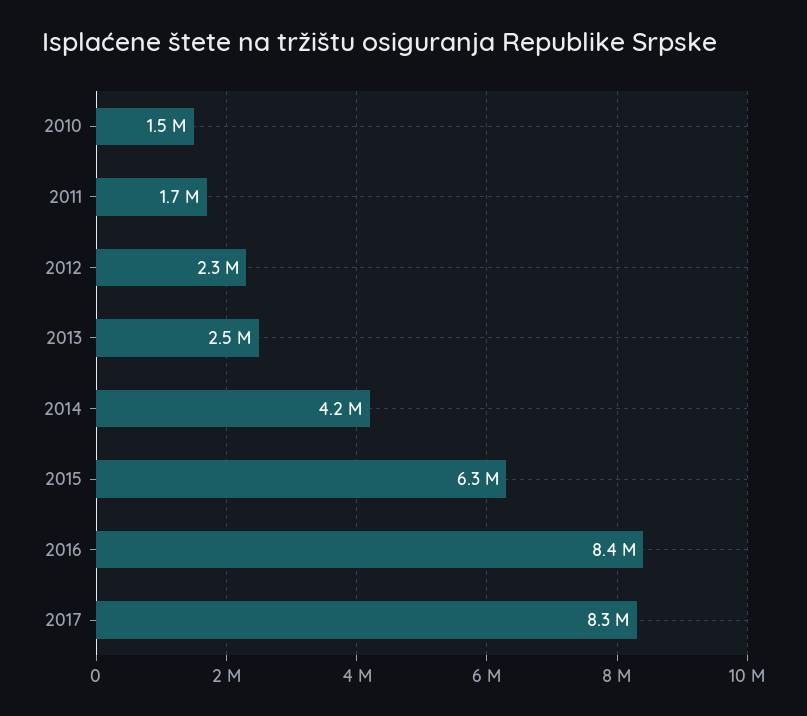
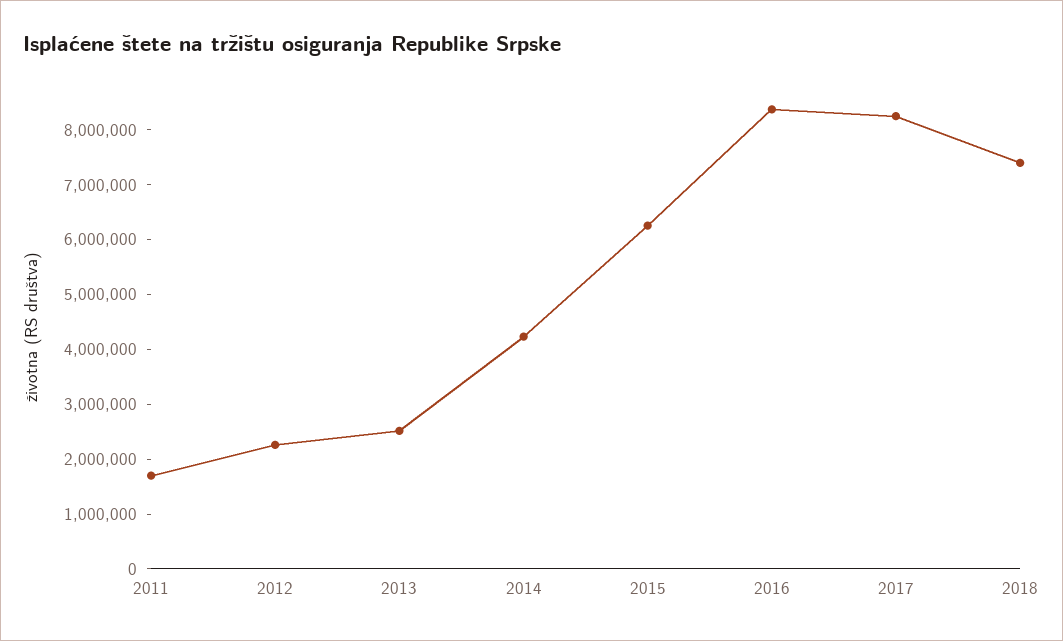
2010: 1500000 -> none
2018: none -> 7400000

